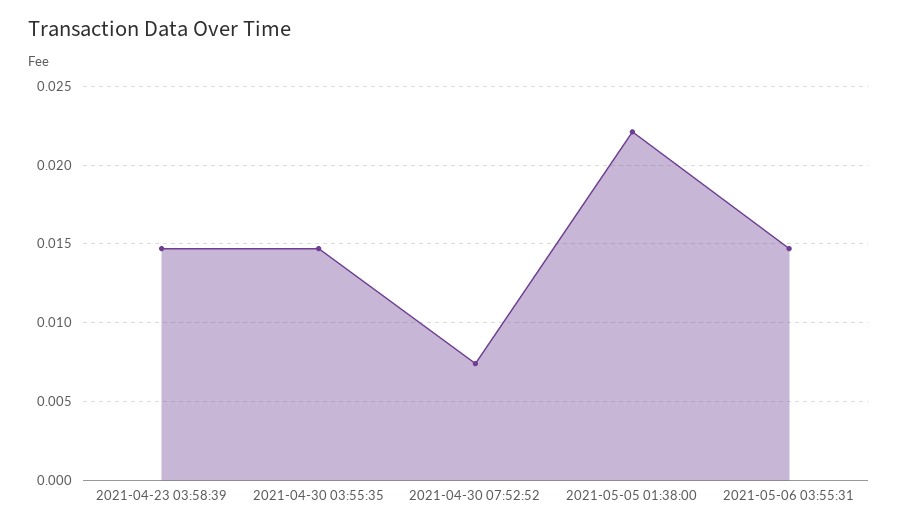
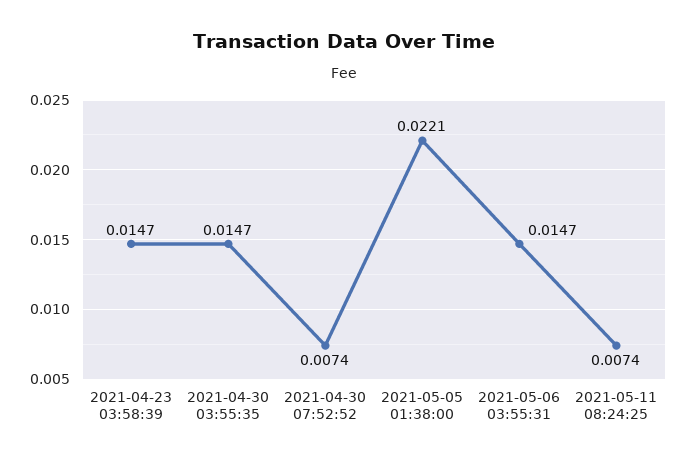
2021-05-11 08:24:25: none -> 0.0074

